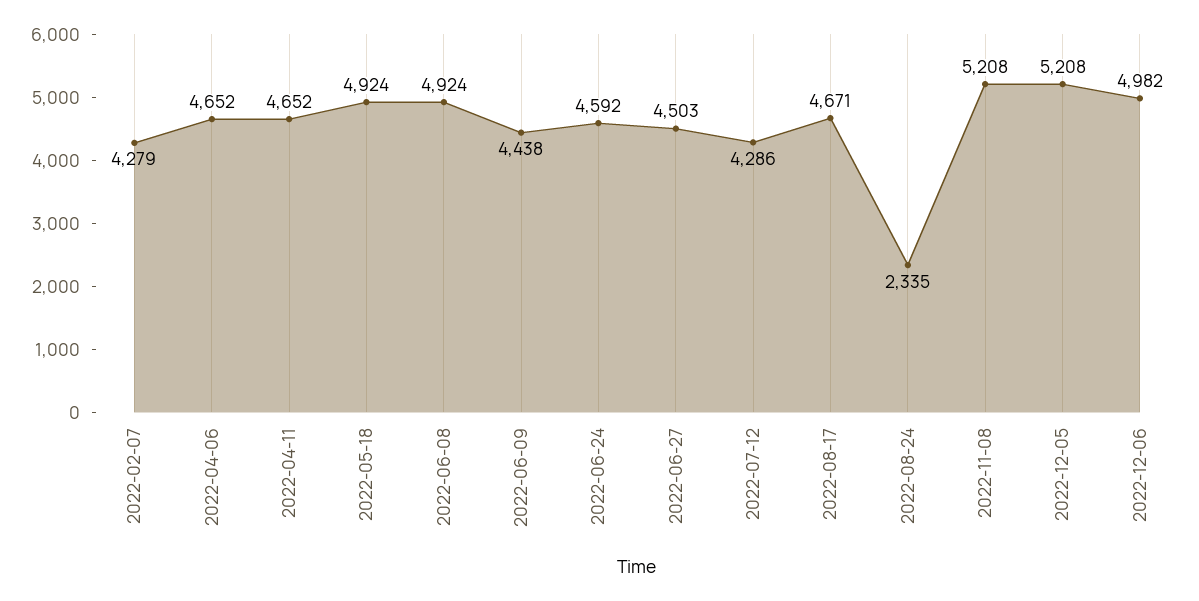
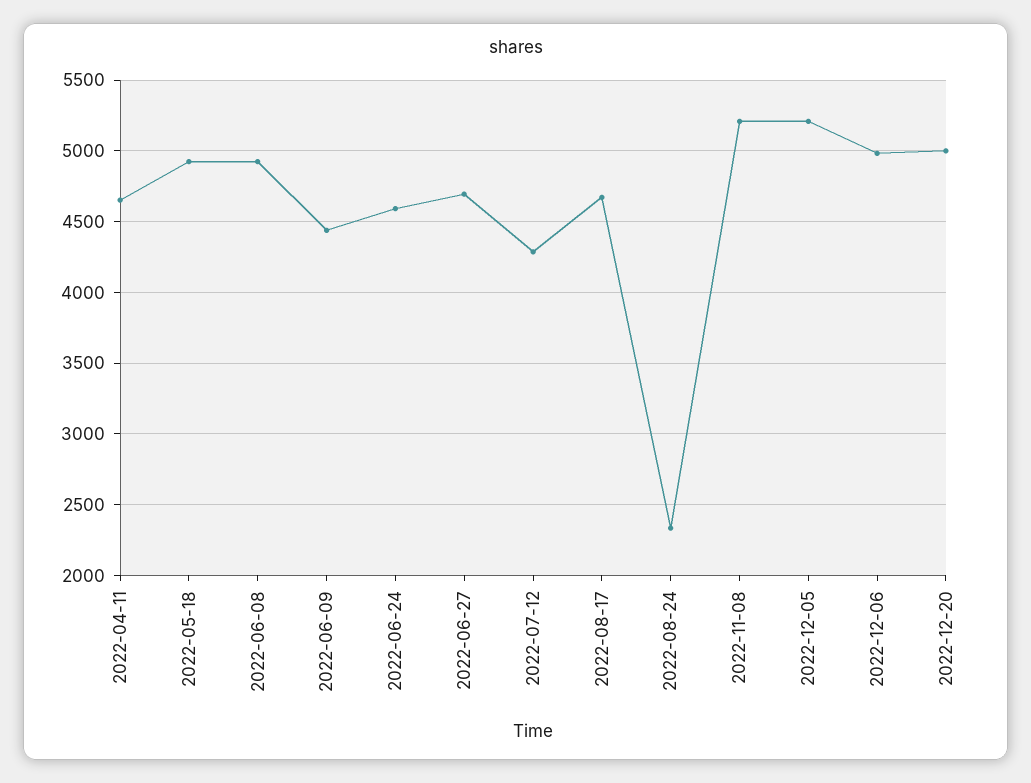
2022-02-07: 4279 -> none
2022-04-06: 4652 -> none
2022-06-27: 4503 -> 4700
2022-12-20: none -> 5000

